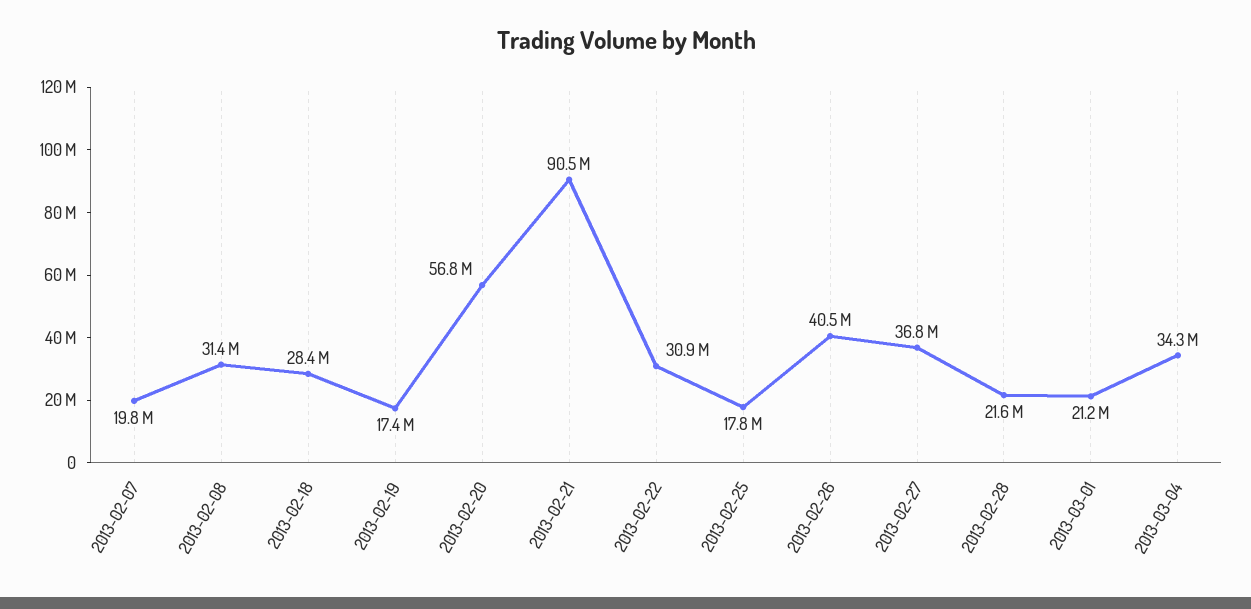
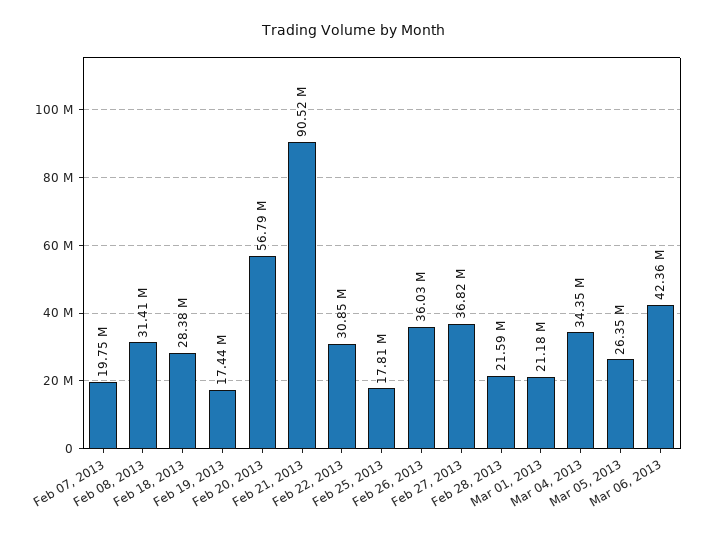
2013-02-26: 40500000 -> 36030000
Mar 05, 2013: none -> 26350000
Mar 06, 2013: none -> 42360000

